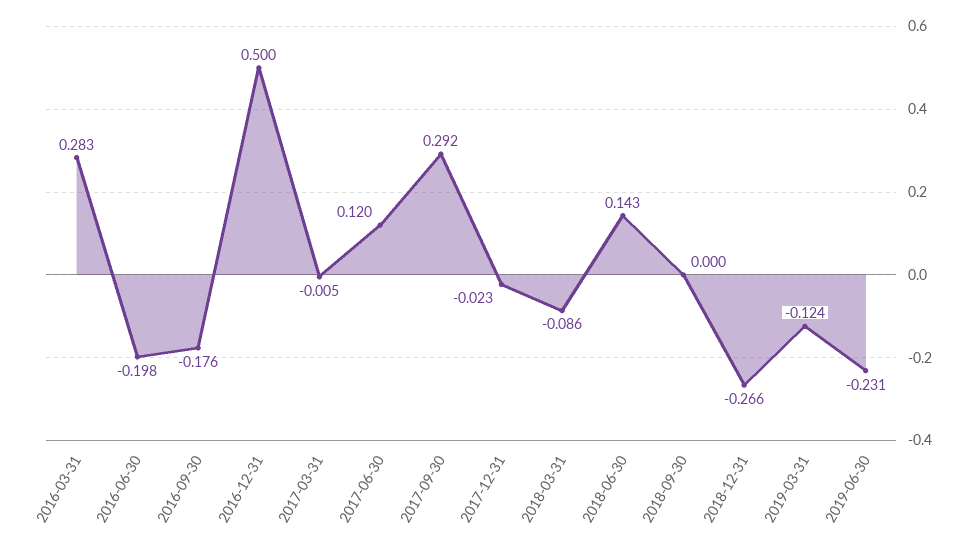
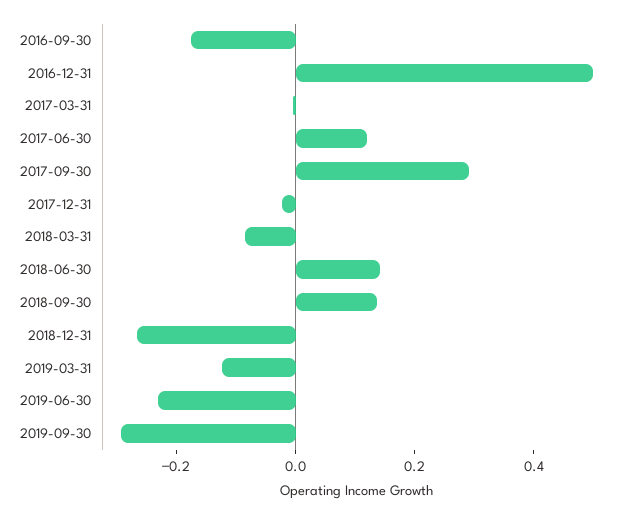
2016-03-31: 0.283 -> none
2016-06-30: -0.198 -> none
2018-09-30: 0 -> 0.15
2019-09-30: none -> -0.3

